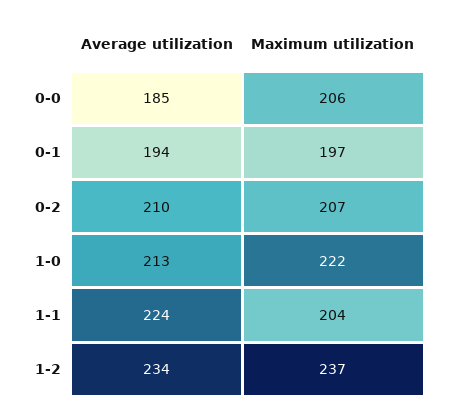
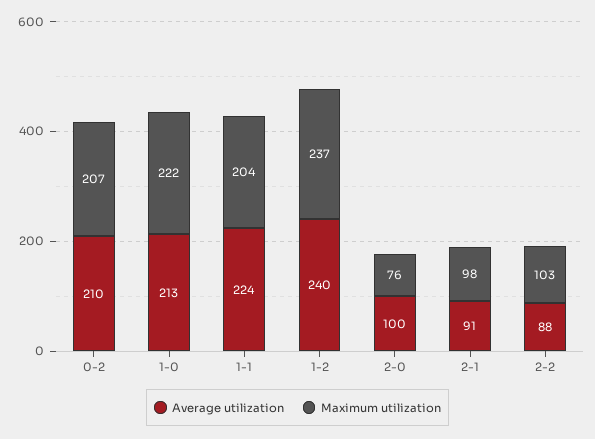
Average utilization, 0-0: 185 -> none
Maximum utilization, 0-0: 206 -> none
Average utilization, 0-1: 194 -> none
Maximum utilization, 0-1: 197 -> none
Average utilization, 1-2: 234 -> 240
Average utilization, 2-0: none -> 100
Maximum utilization, 2-0: none -> 76
Average utilization, 2-1: none -> 91
Maximum utilization, 2-1: none -> 98
Average utilization, 2-2: none -> 88
Maximum utilization, 2-2: none -> 103

